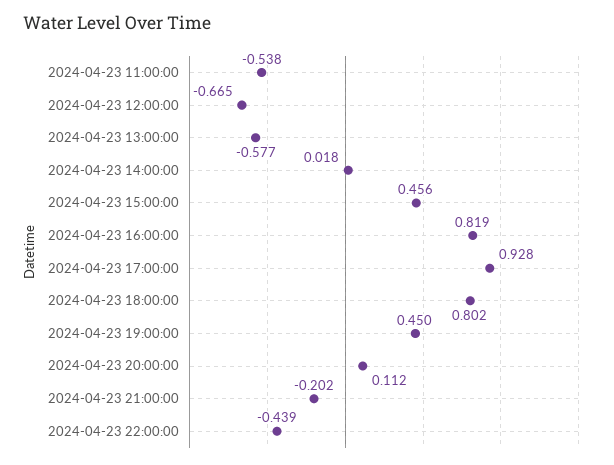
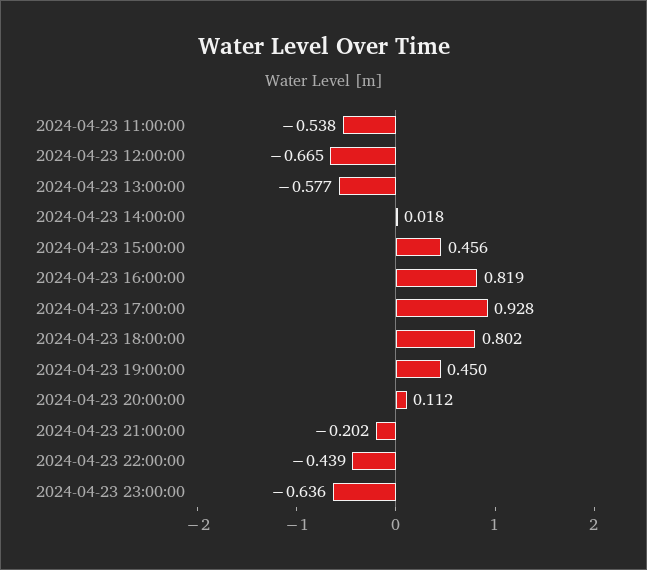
2024-04-23 23:00:00: none -> -0.636

